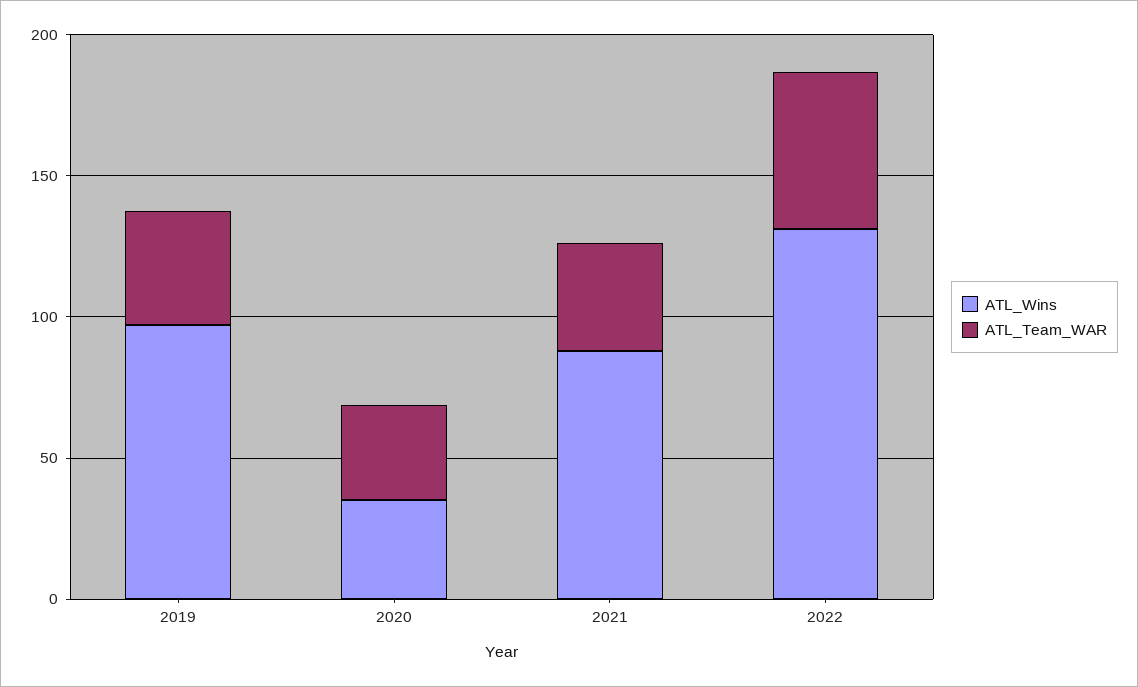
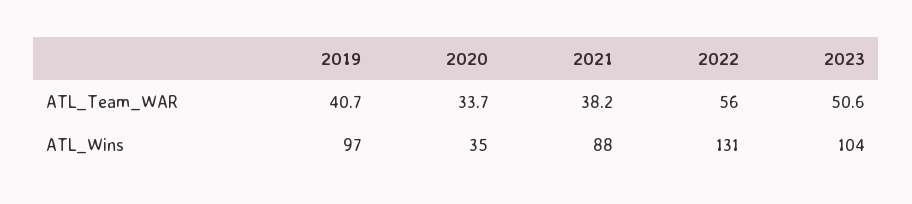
ATL_Team_WAR, 2023: none -> 50.6
ATL_Wins, 2023: none -> 104

